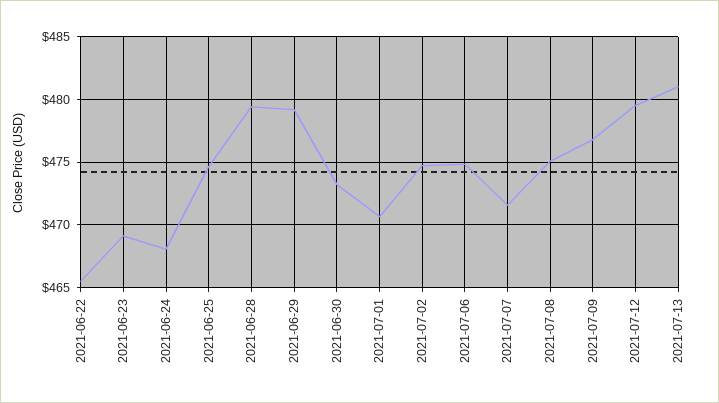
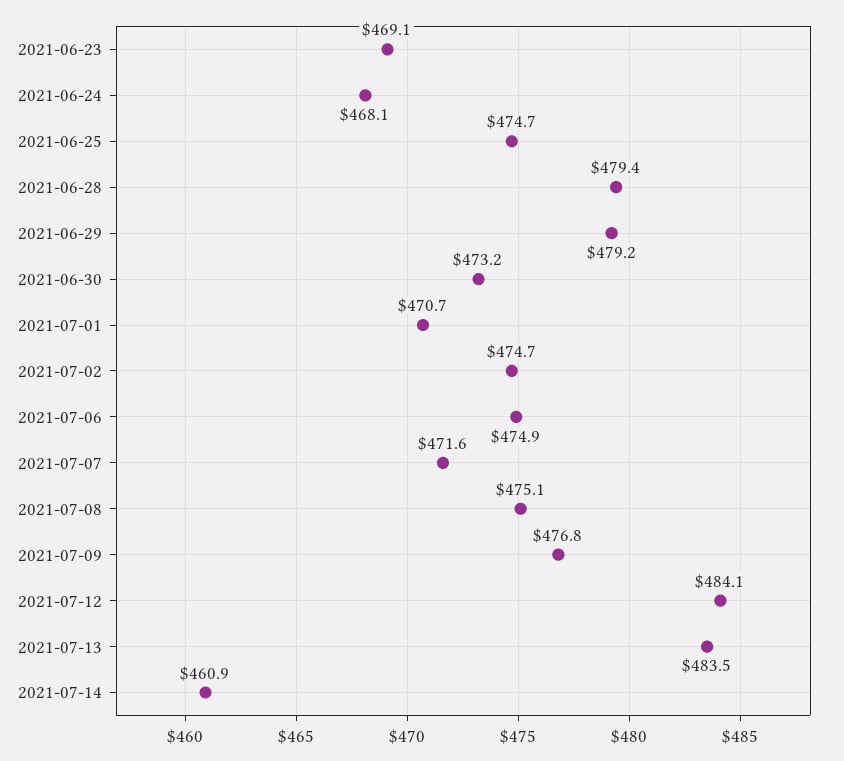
2021-06-22: 465.5 -> none
2021-07-12: 479.5 -> 484.1
2021-07-13: 481 -> 483.5
2021-07-14: none -> 460.9

